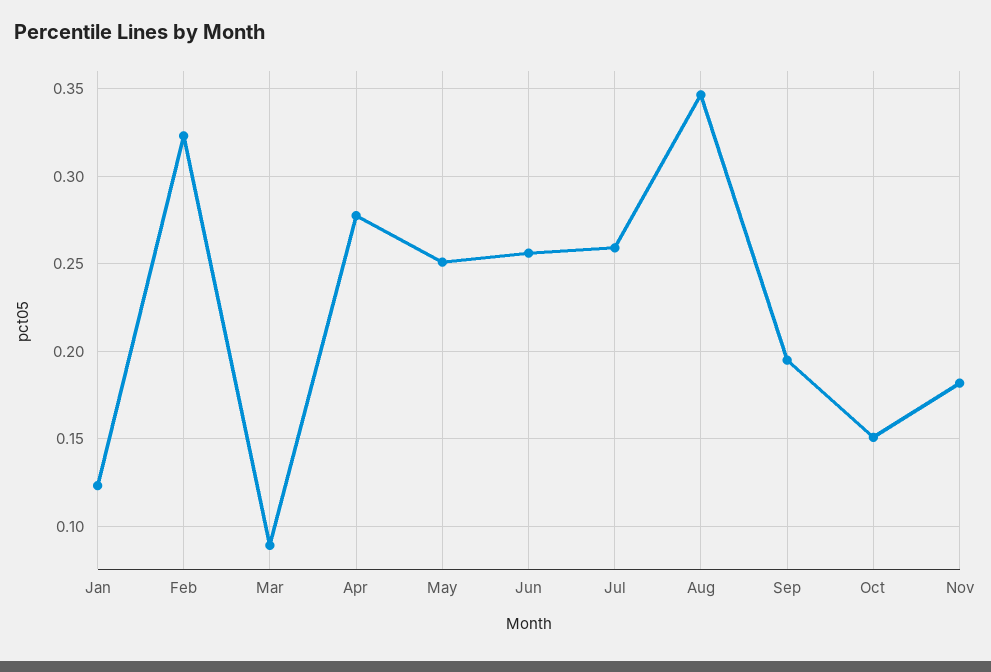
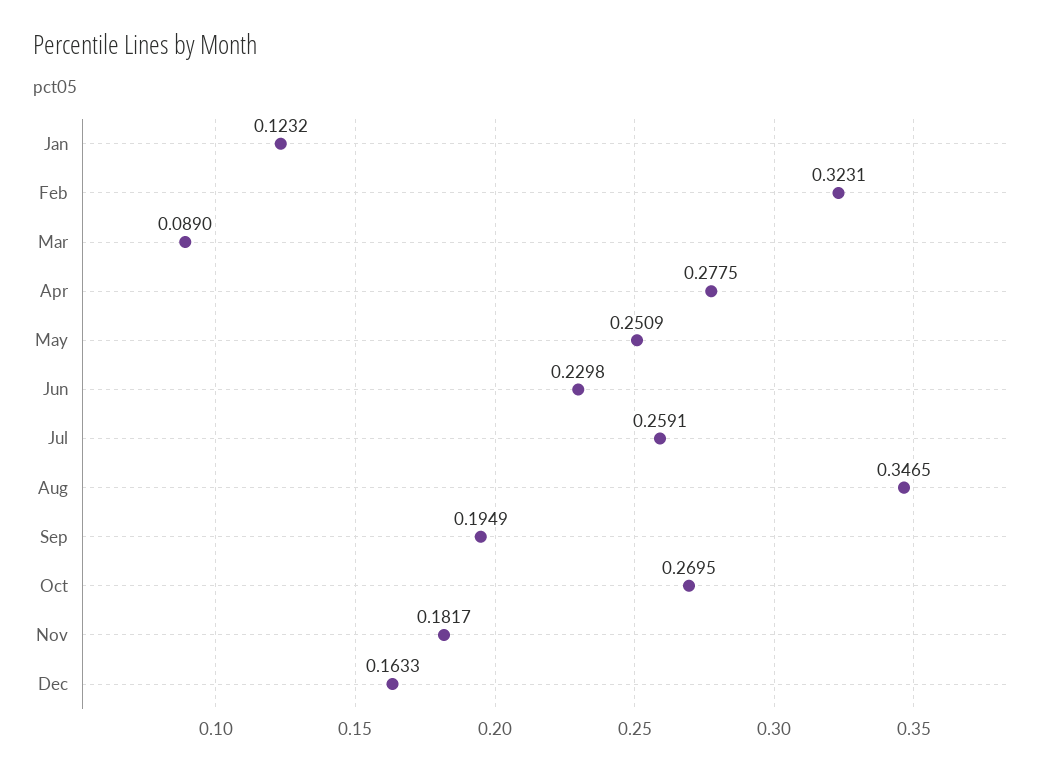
Jun: 0.255 -> 0.2298
Oct: 0.15 -> 0.2695
Dec: none -> 0.1633

